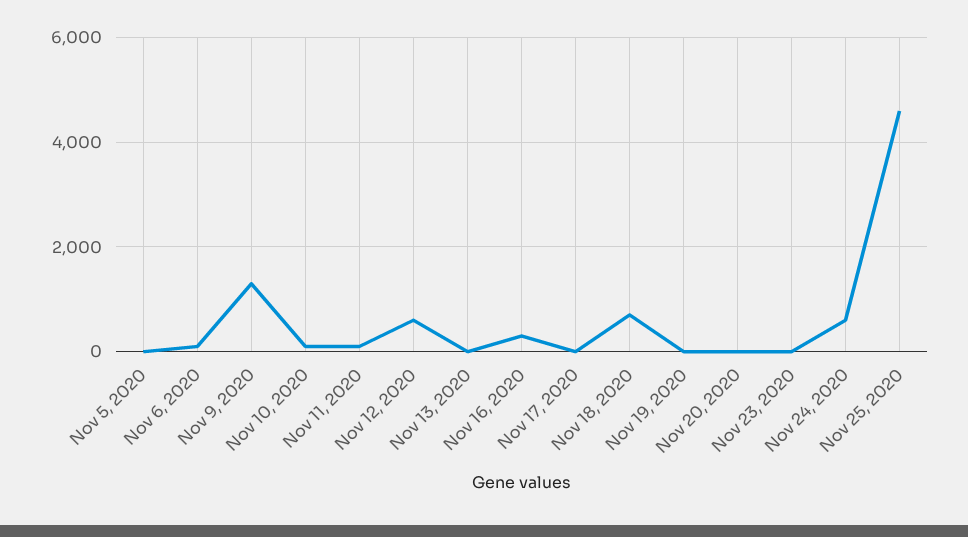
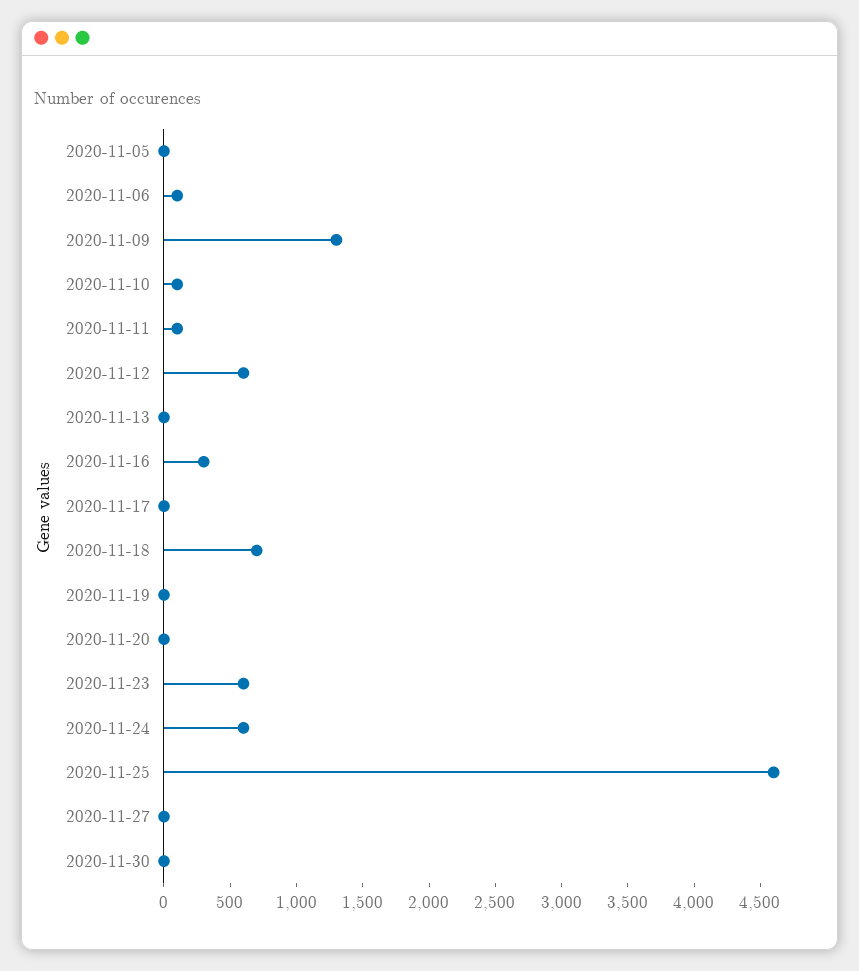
Nov 23, 2020: 0 -> 600
2020-11-27: none -> 0
2020-11-30: none -> 0

